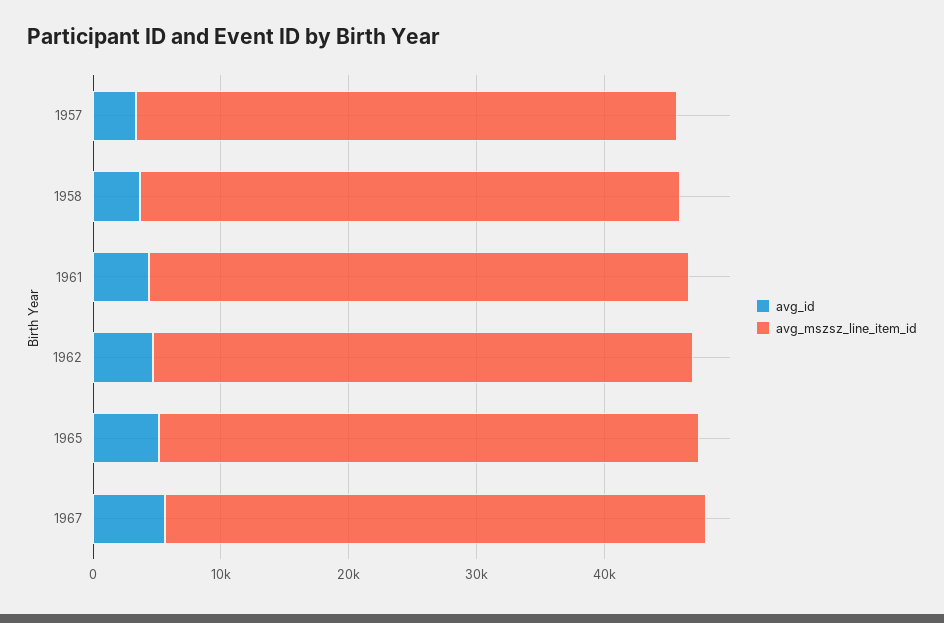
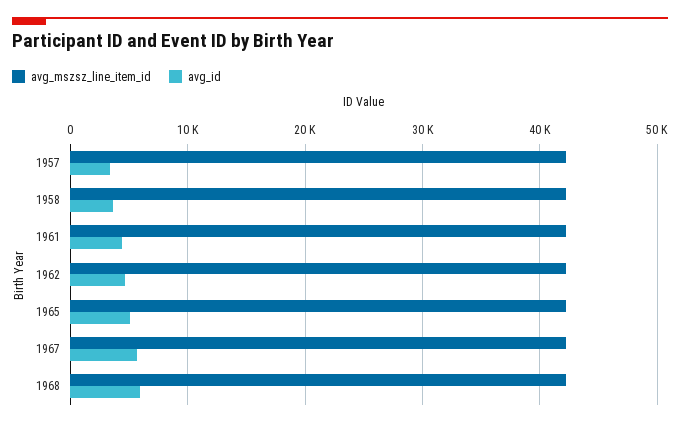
avg_mszsz_line_item_id, 1968: none -> 42000
avg_id, 1968: none -> 6000

